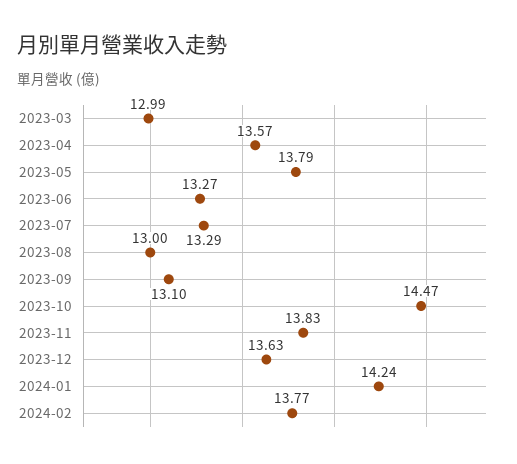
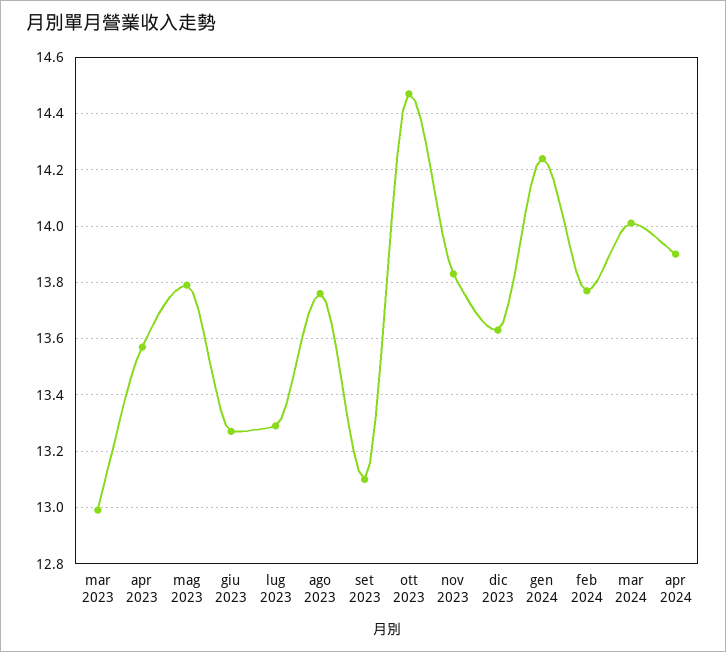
2023-08: 13 -> 13.75
mar 2024: none -> 14
apr 2024: none -> 13.9

